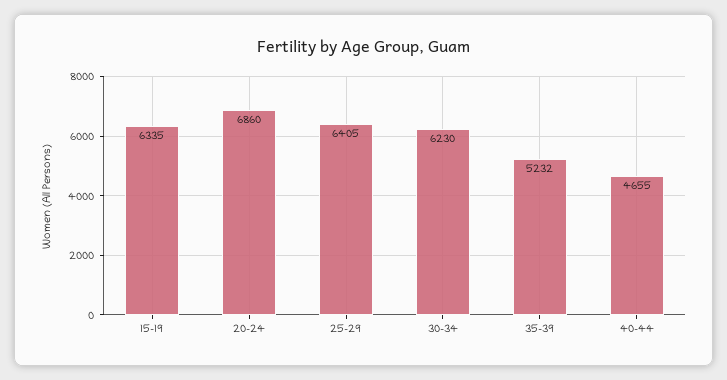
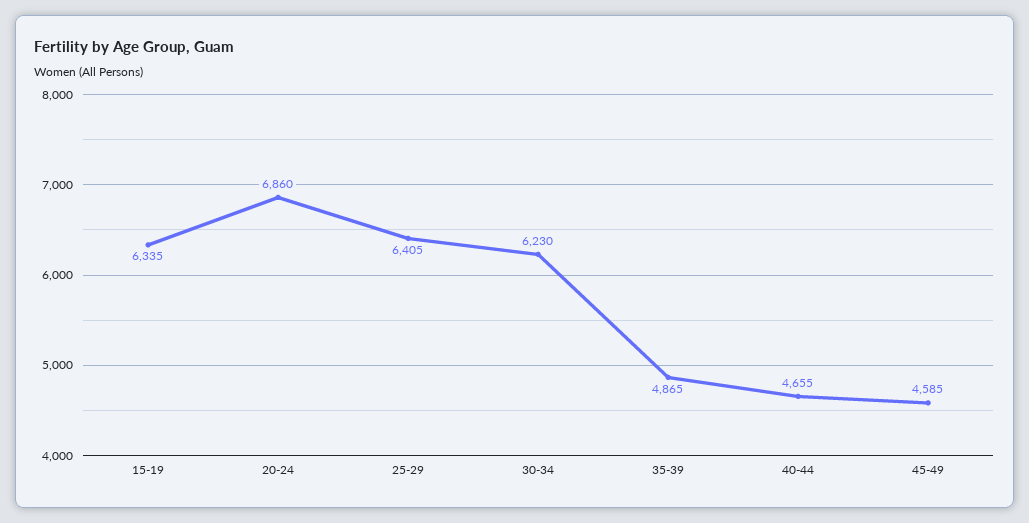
35-39: 5232 -> 4865
45-49: none -> 4585

